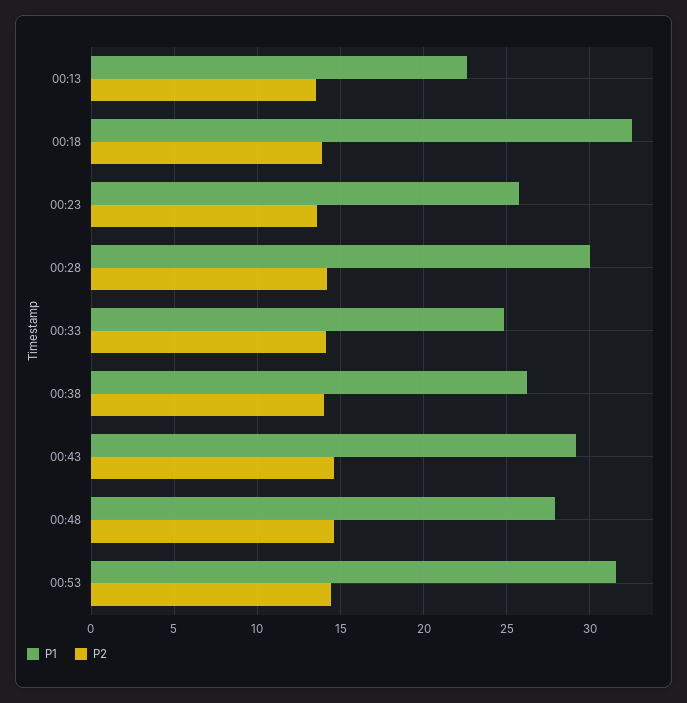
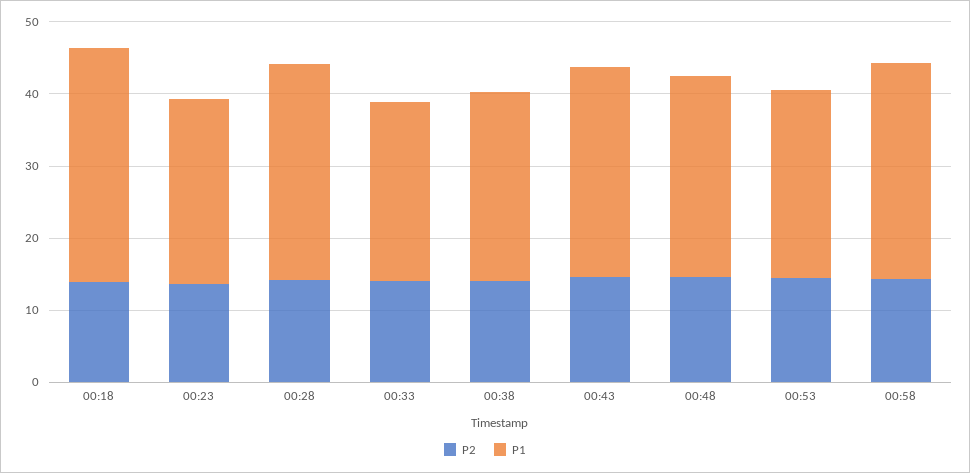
P1, 00:13: 22.5 -> none
P2, 00:13: 13.5 -> none
P1, 00:53: 31.5 -> 26
P2, 00:58: none -> 14
P1, 00:58: none -> 30

